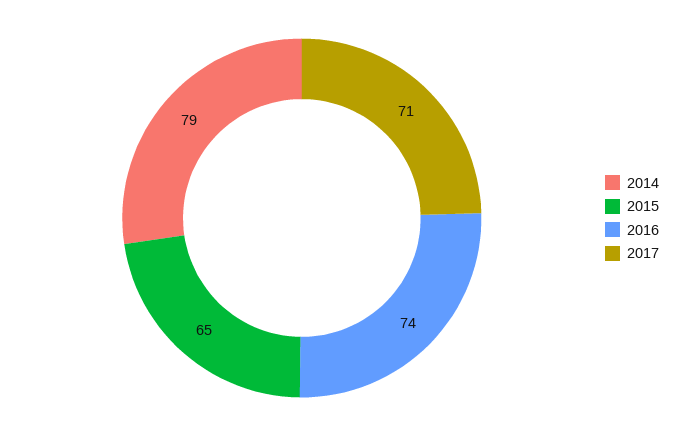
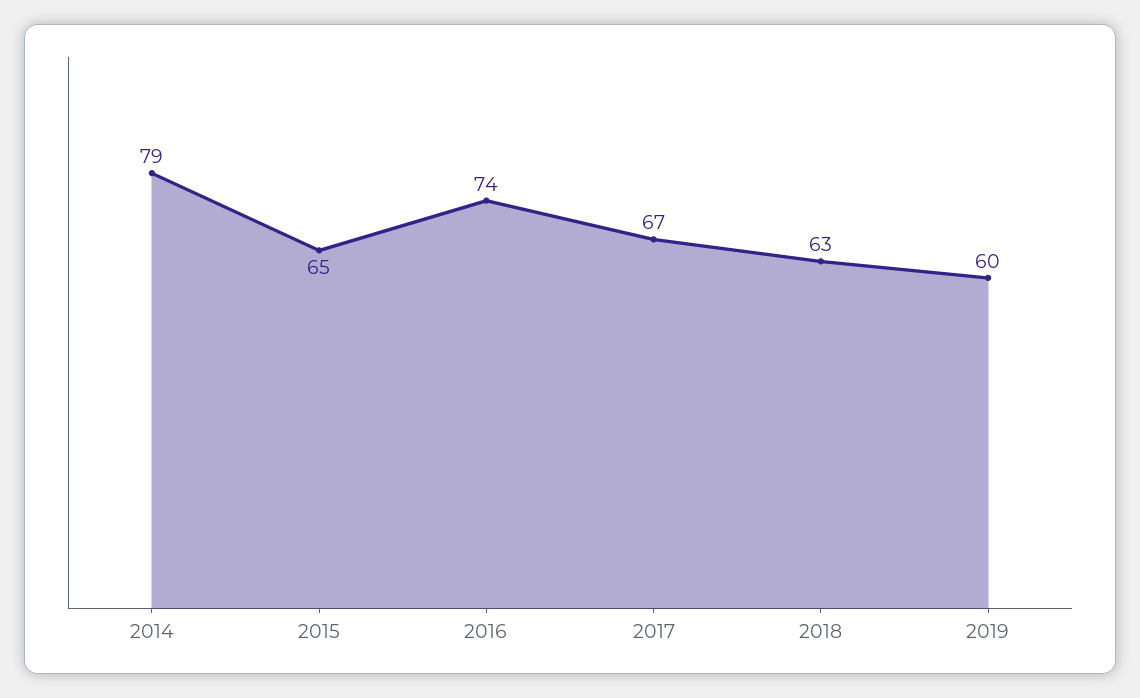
2017: 71 -> 67
2018: none -> 63
2019: none -> 60

